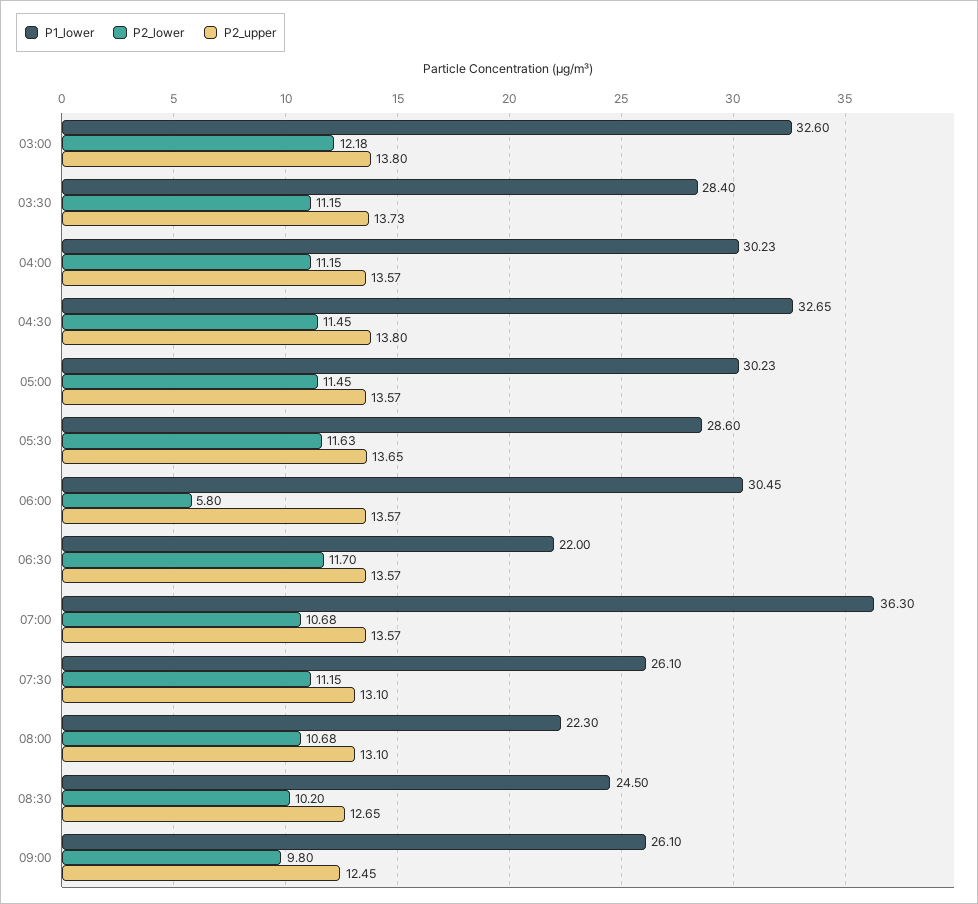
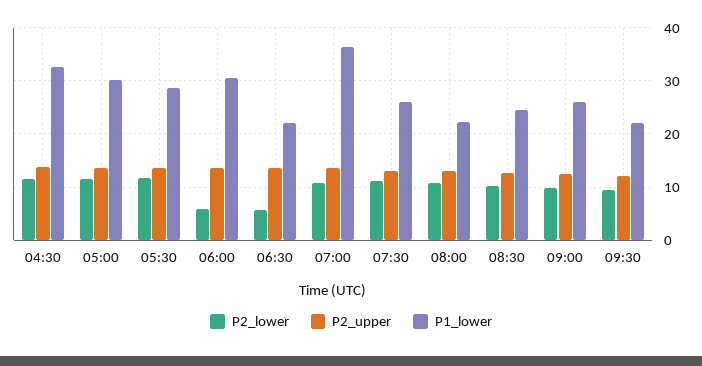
P1_lower, 03:00: 32.6 -> none
P2_lower, 03:00: 12.18 -> none
P2_upper, 03:00: 13.8 -> none
P1_lower, 03:30: 28.4 -> none
P2_lower, 03:30: 11.15 -> none
P2_upper, 03:30: 13.73 -> none
P1_lower, 04:00: 30.23 -> none
P2_lower, 04:00: 11.15 -> none
P2_upper, 04:00: 13.57 -> none
P2_lower, 06:30: 11.7 -> 6
P2_lower, 09:30: none -> 10
P2_upper, 09:30: none -> 12
P1_lower, 09:30: none -> 22

